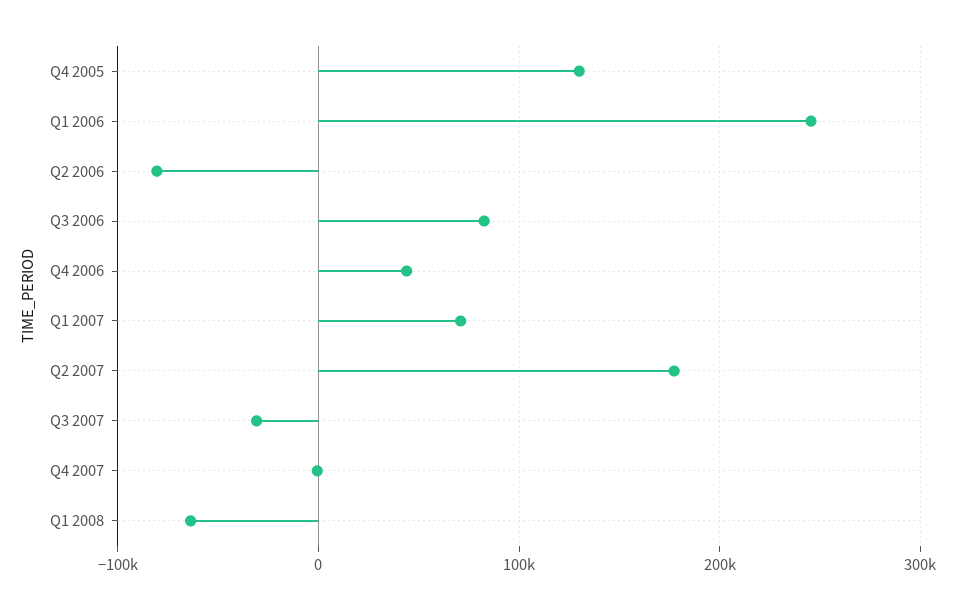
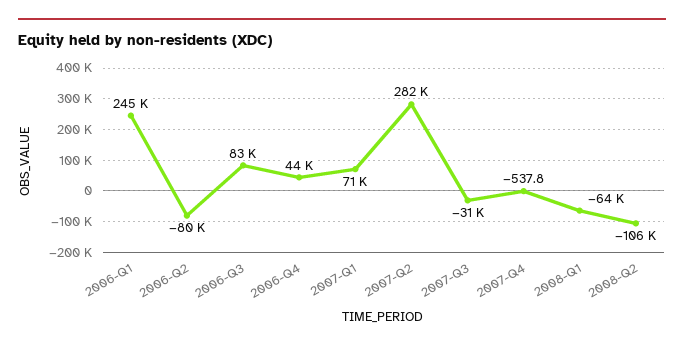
Q4 2005: 130000 -> none
Q2 2007: 180000 -> 282000
2008-Q2: none -> -106000

